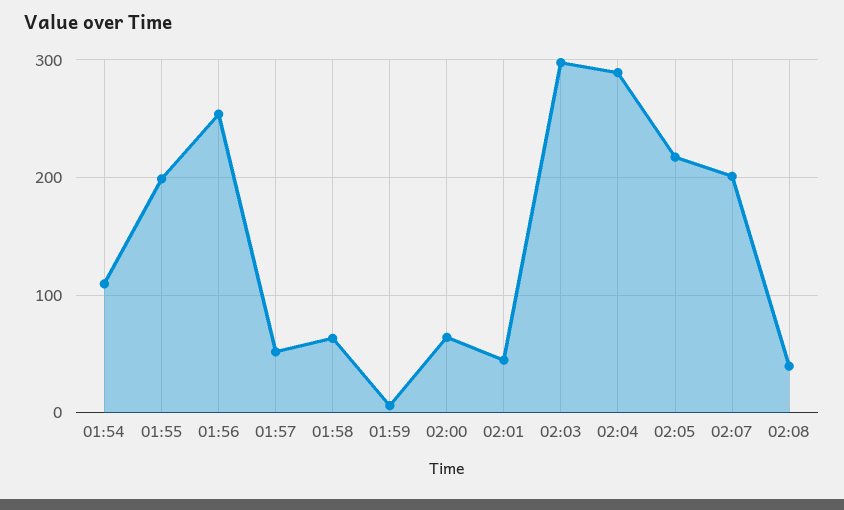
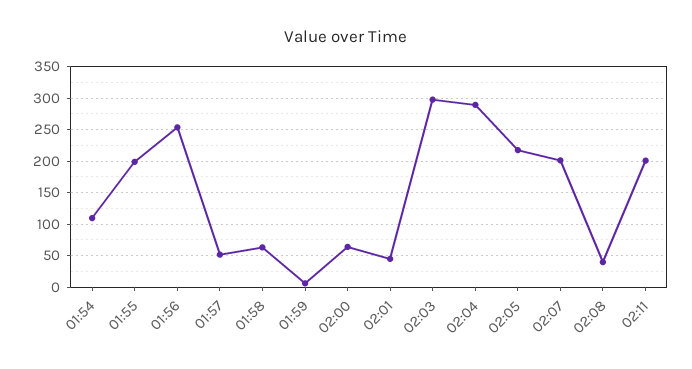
02:11: none -> 200

